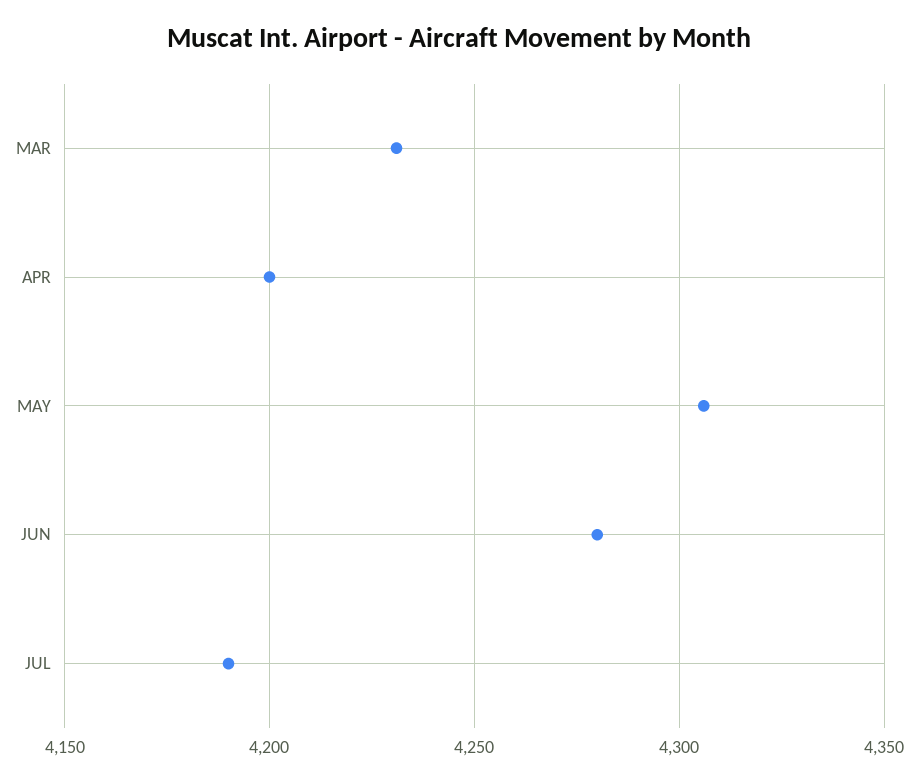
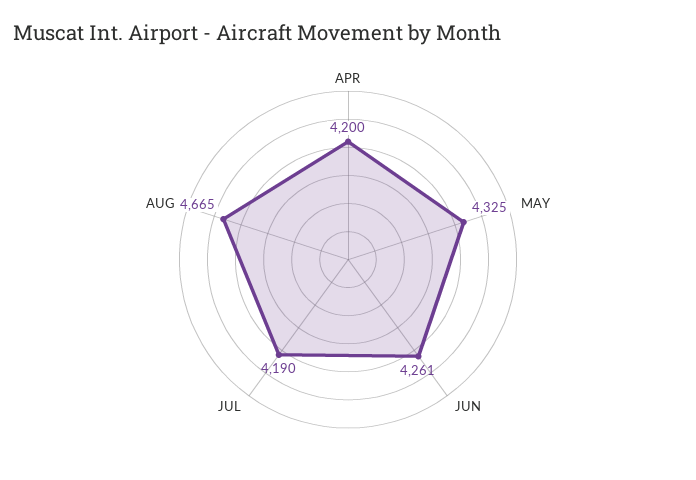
MAR: 4230 -> none
MAY: 4305 -> 4325
JUN: 4280 -> 4261
AUG: none -> 4665

